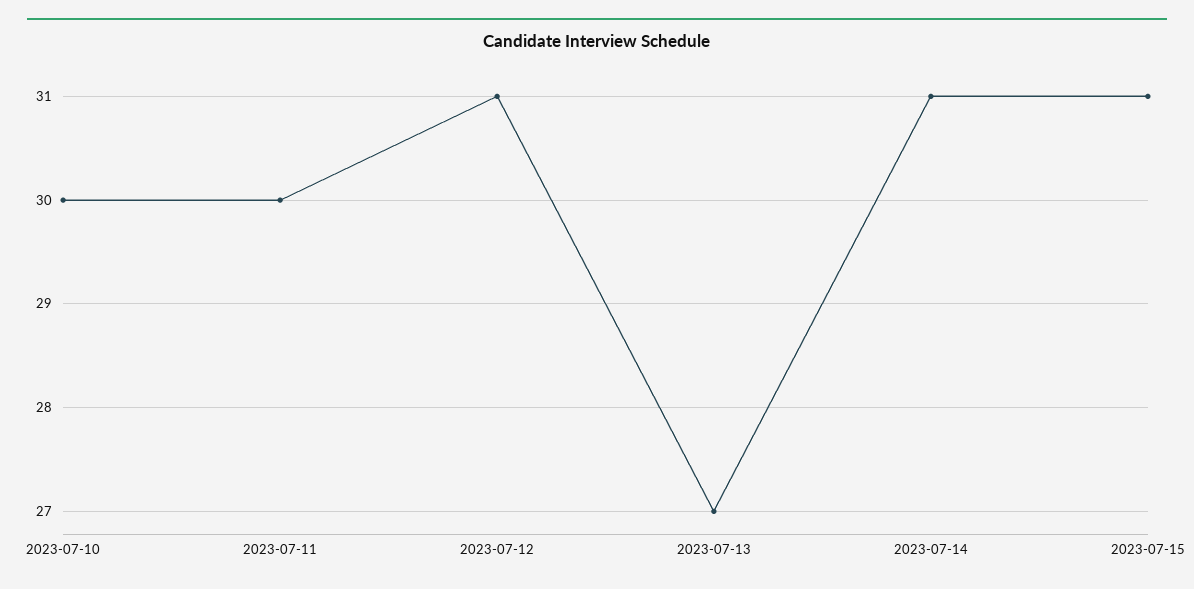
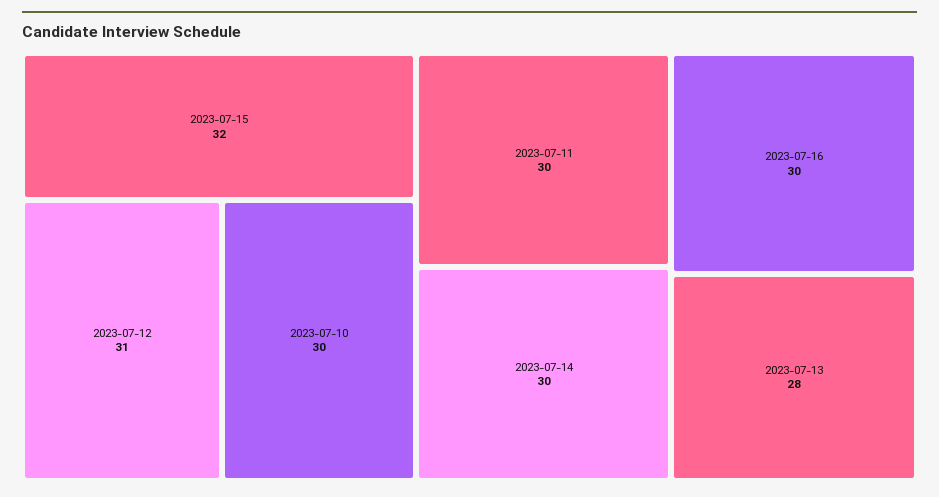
2023-07-13: 27 -> 28
2023-07-14: 31 -> 30
2023-07-15: 31 -> 32
2023-07-16: none -> 30

